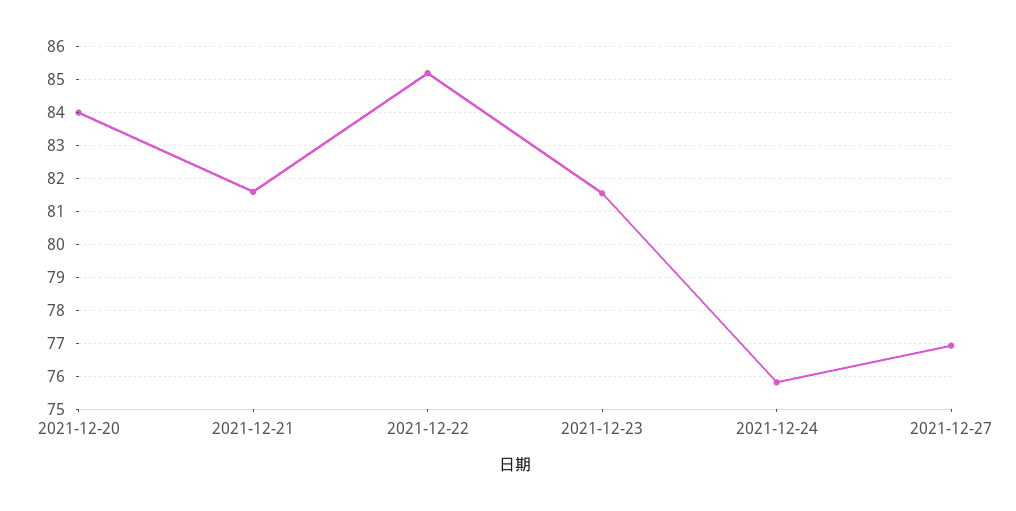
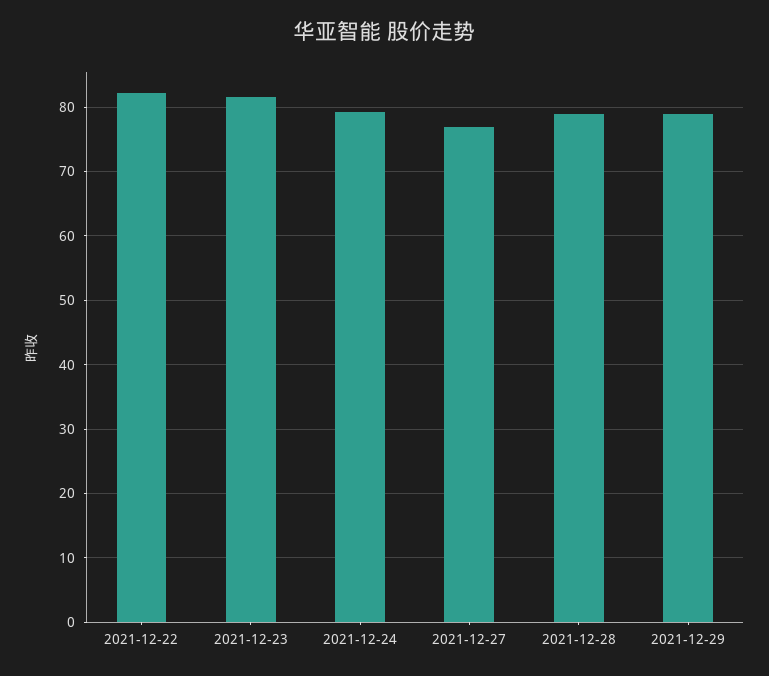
2021-12-20: 84 -> none
2021-12-21: 81.6 -> none
2021-12-22: 85.2 -> 82
2021-12-24: 75.8 -> 79
2021-12-28: none -> 79
2021-12-29: none -> 79

